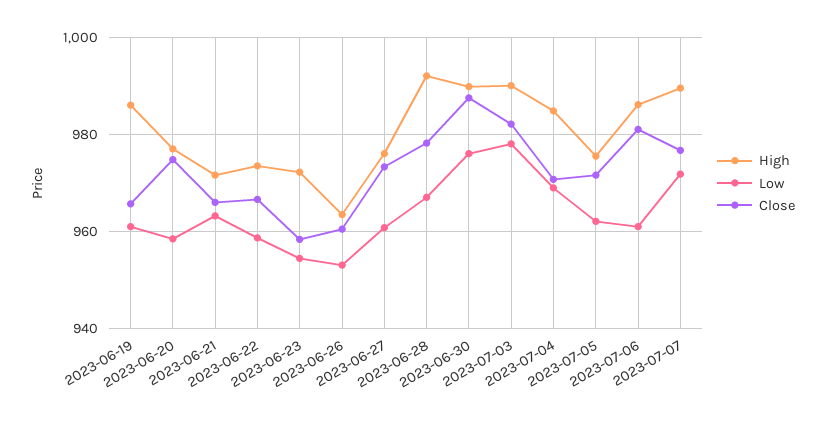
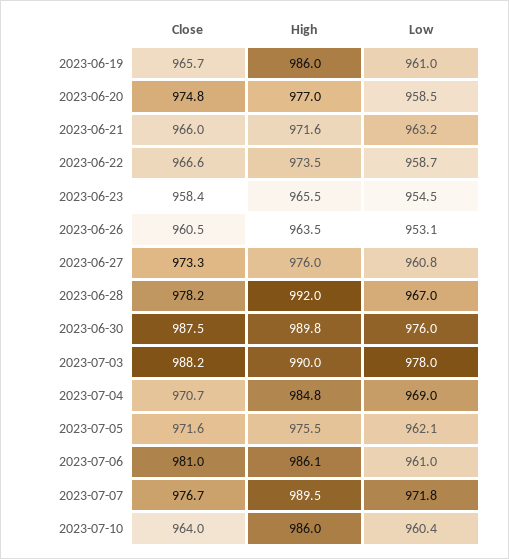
High, 2023-06-23: 972 -> 965.5
Close, 2023-07-03: 982 -> 988.2
Close, 2023-07-10: none -> 964
High, 2023-07-10: none -> 986
Low, 2023-07-10: none -> 960.4

